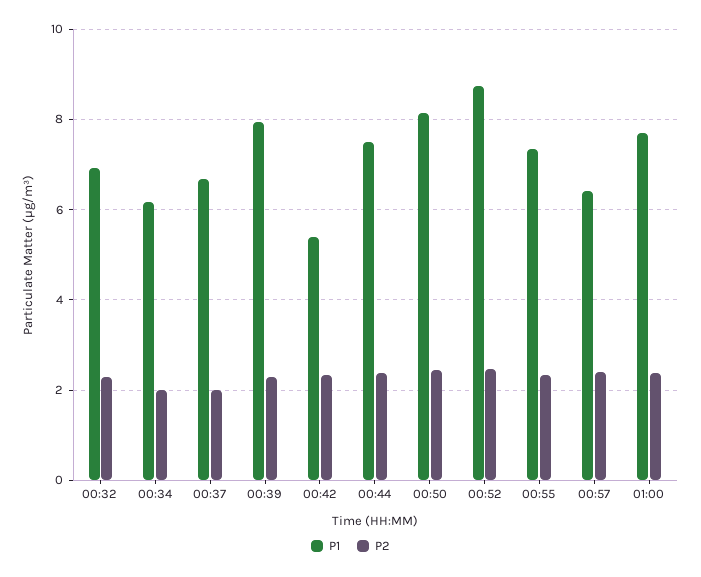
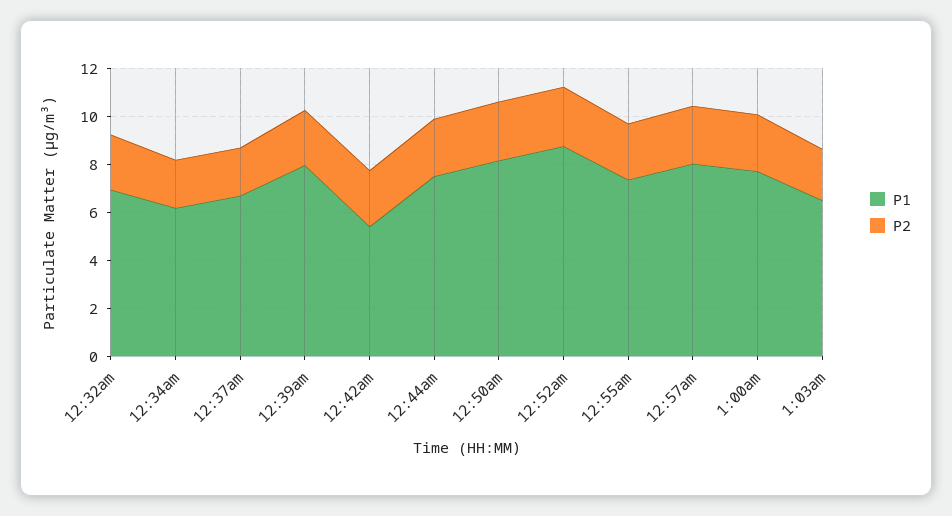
P1, 00:57: 6.4 -> 8
P1, 1:03am: none -> 6.5
P2, 1:03am: none -> 2

